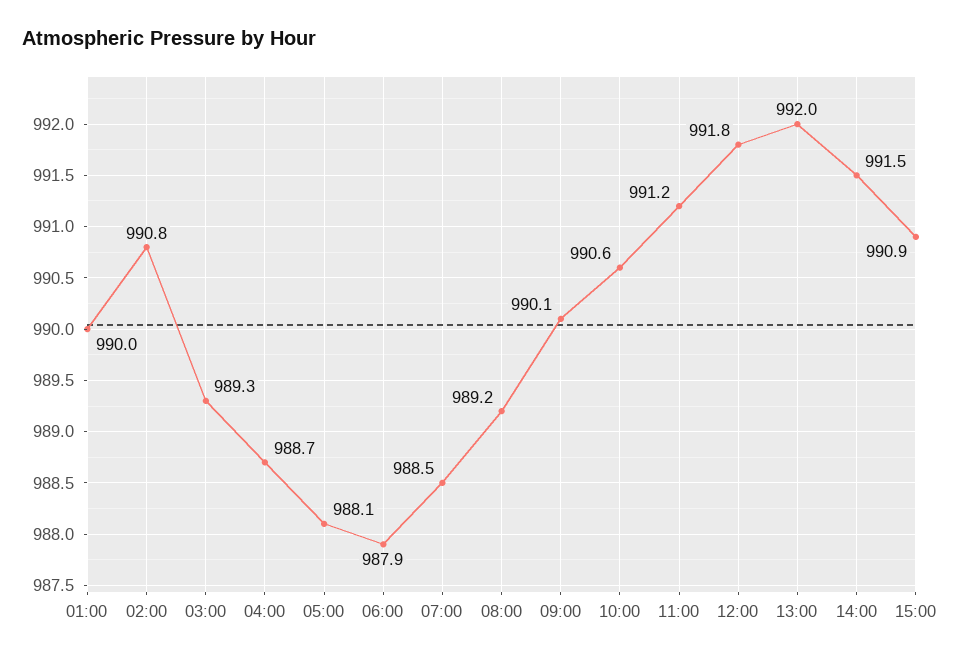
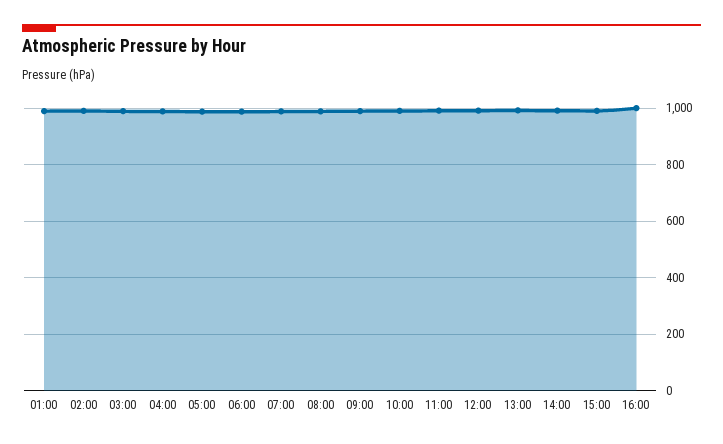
16:00: none -> 1000

